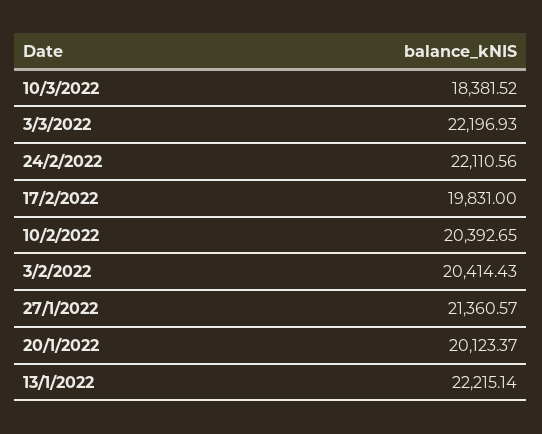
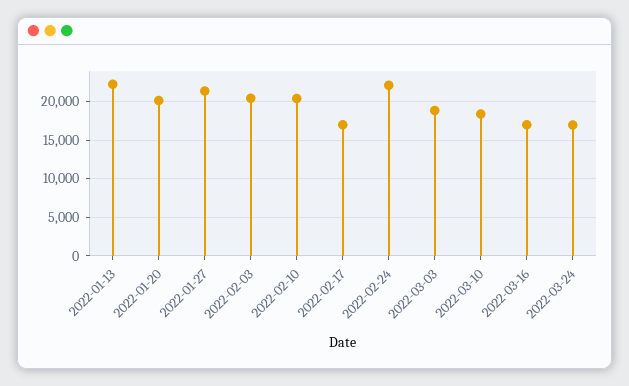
3/3/2022: 22196.93 -> 19000
17/2/2022: 19831 -> 17000
2022-03-16: none -> 17000
2022-03-24: none -> 17000

